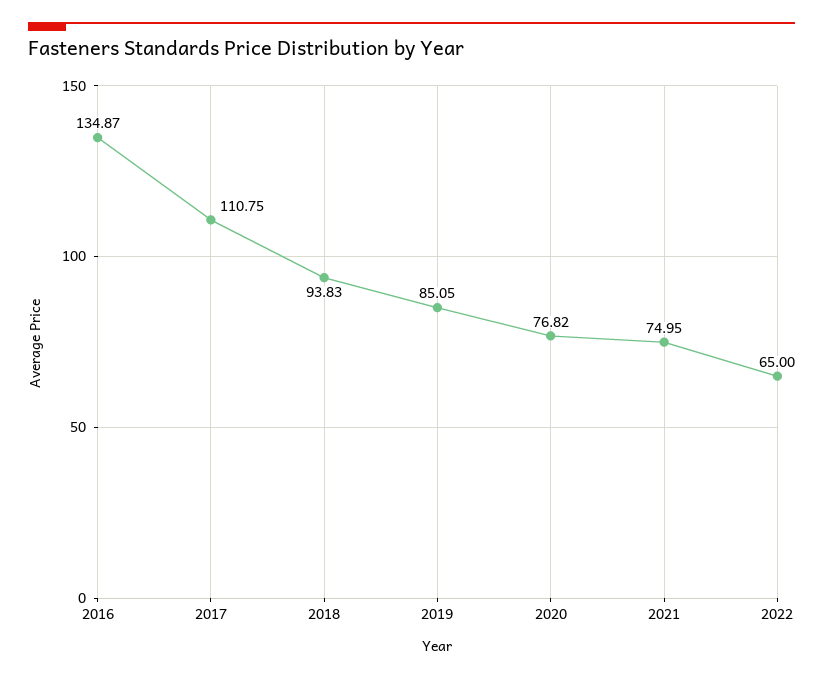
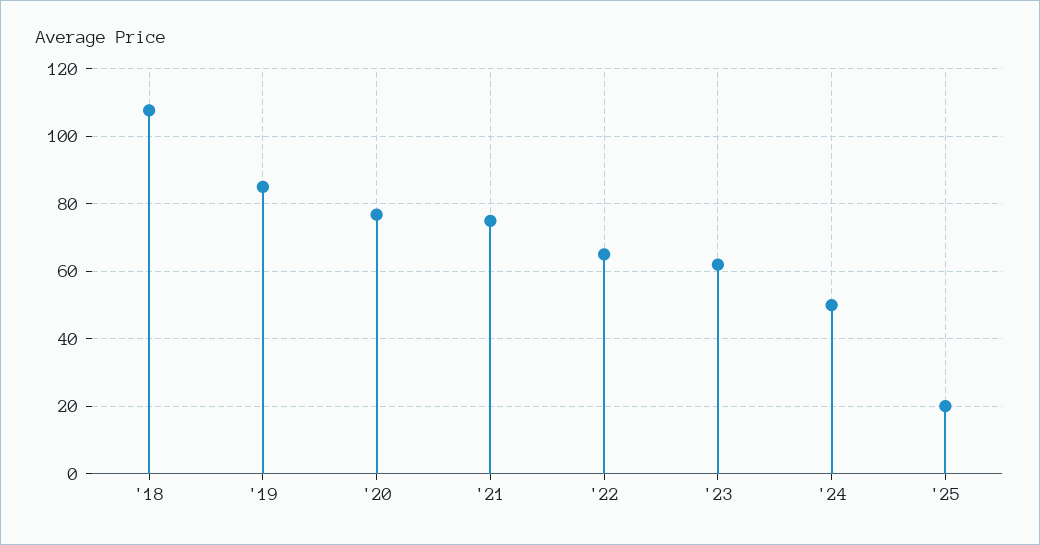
2016: 134.87 -> none
2017: 110.75 -> none
2018: 93.83 -> 108
'23: none -> 62
'24: none -> 50
'25: none -> 20

